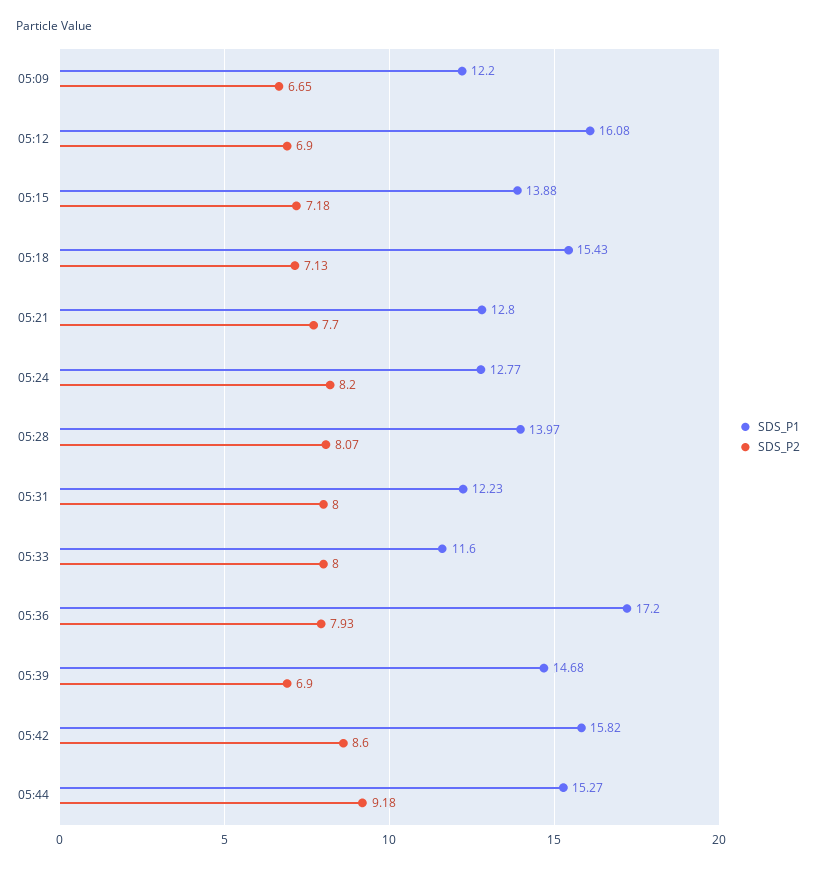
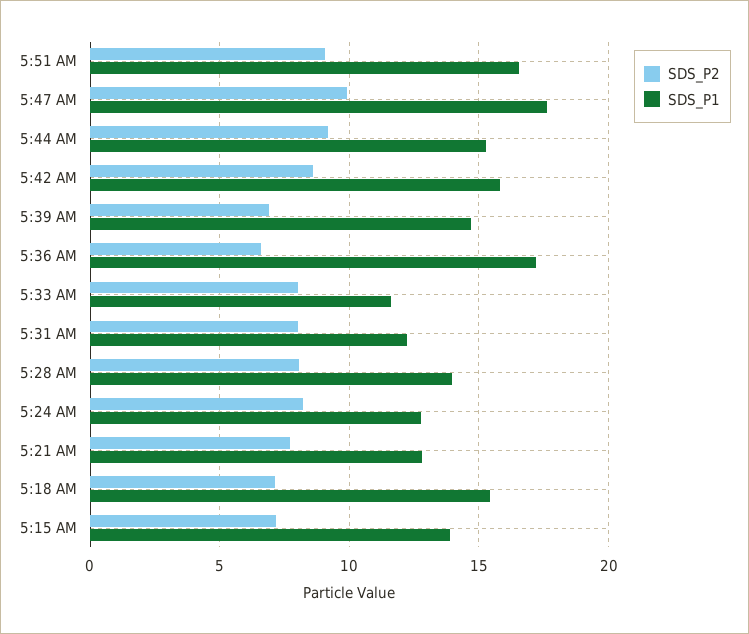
SDS_P1, 05:09: 12.2 -> none
SDS_P2, 05:09: 6.65 -> none
SDS_P1, 05:12: 16.08 -> none
SDS_P2, 05:12: 6.9 -> none
SDS_P2, 05:36: 7.93 -> 6.5
SDS_P2, 5:51 AM: none -> 9
SDS_P1, 5:51 AM: none -> 16.5
SDS_P2, 5:47 AM: none -> 10
SDS_P1, 5:47 AM: none -> 17.5

